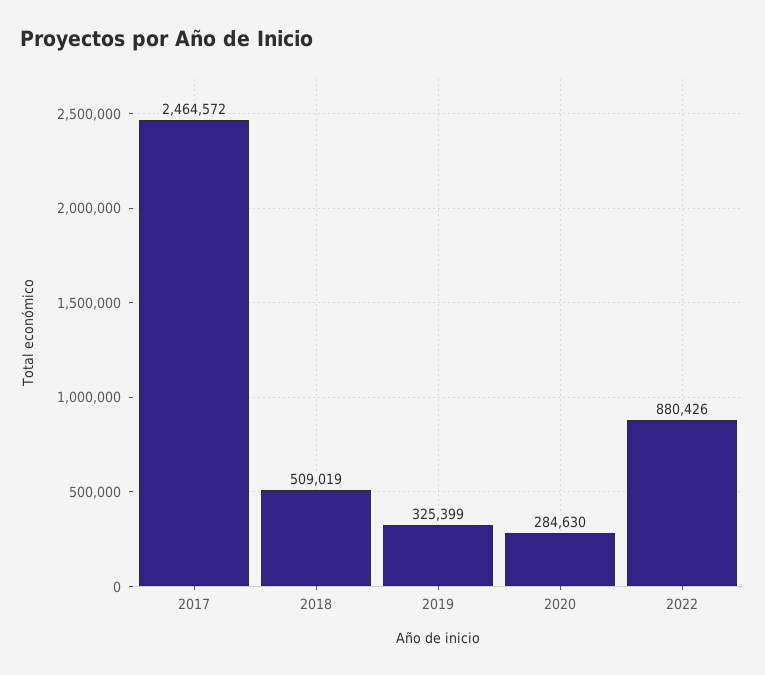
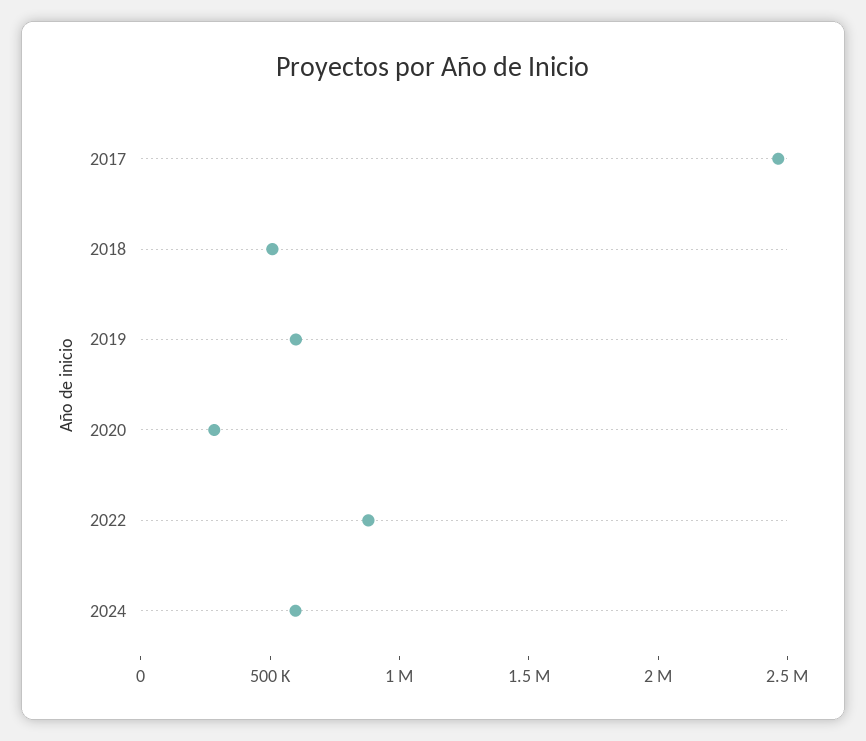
2019: 325399 -> 600000
2024: none -> 600000

